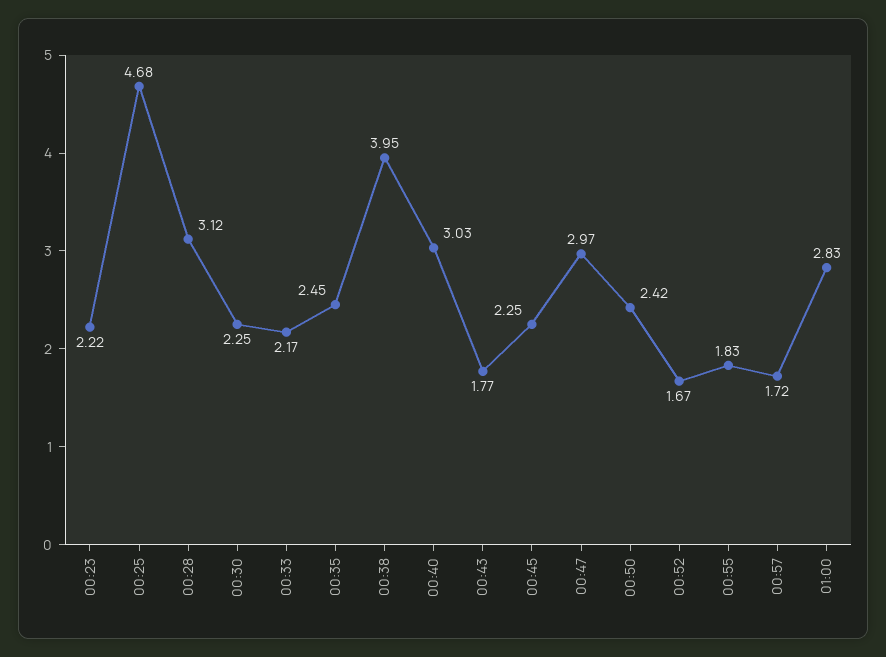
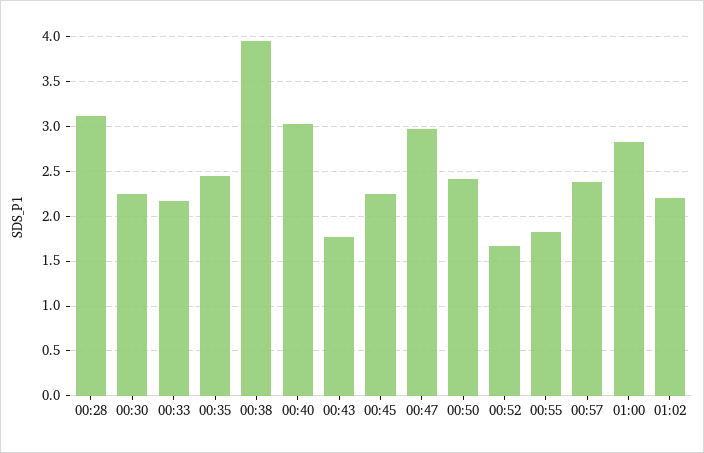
00:23: 2.22 -> none
00:25: 4.68 -> none
00:57: 1.72 -> 2.4
01:02: none -> 2.2

